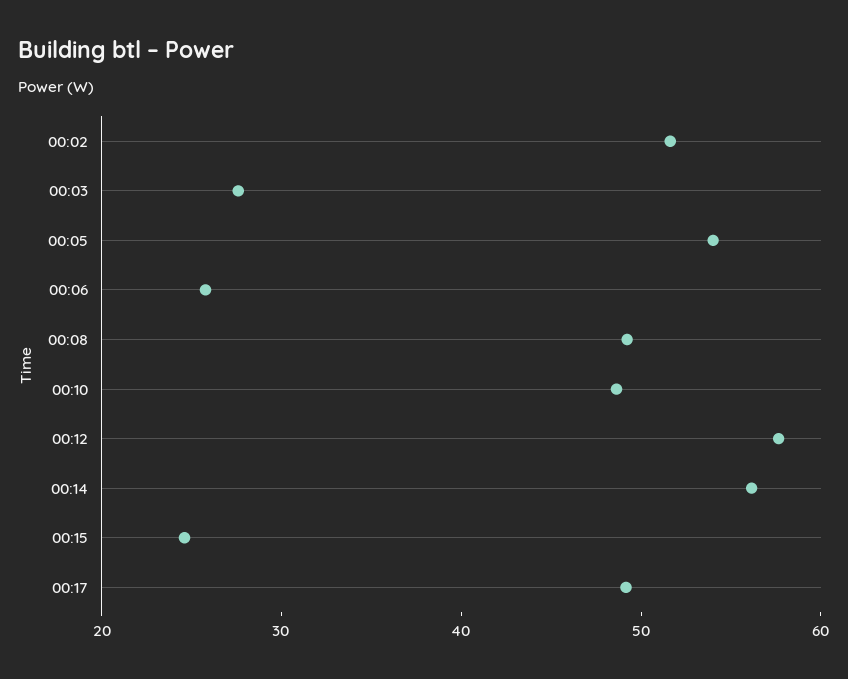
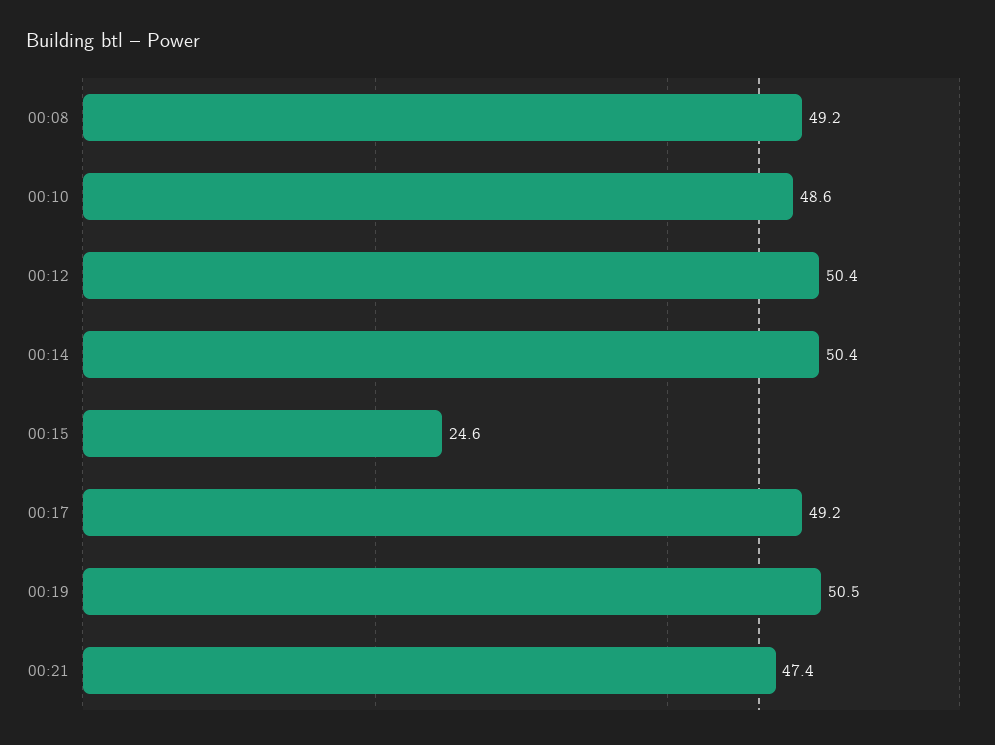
00:02: 52 -> none
00:03: 28 -> none
00:05: 54 -> none
00:06: 26 -> none
00:12: 58 -> 50.4
00:14: 56 -> 50.4
00:19: none -> 50.5
00:21: none -> 47.4

